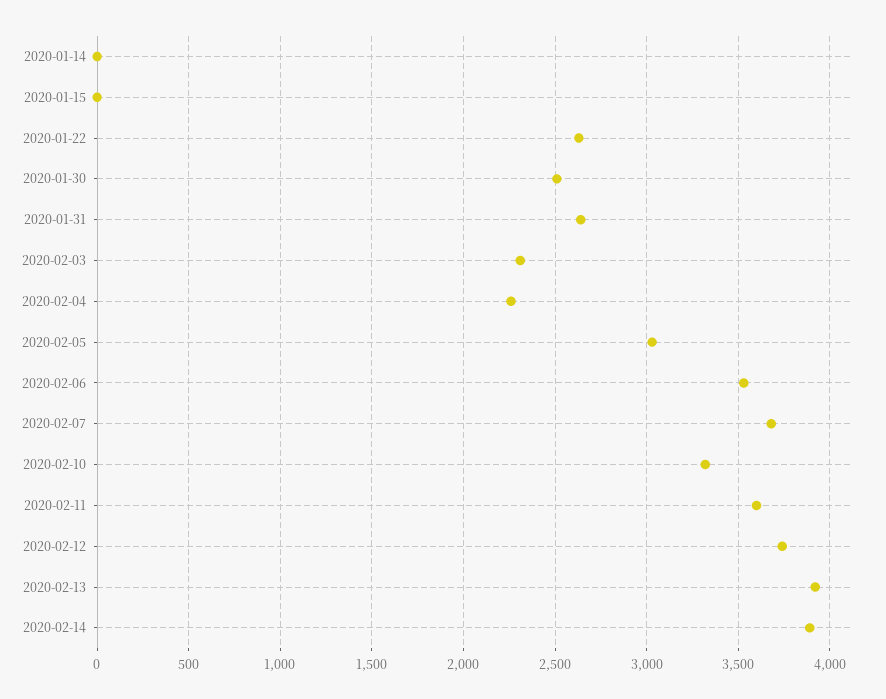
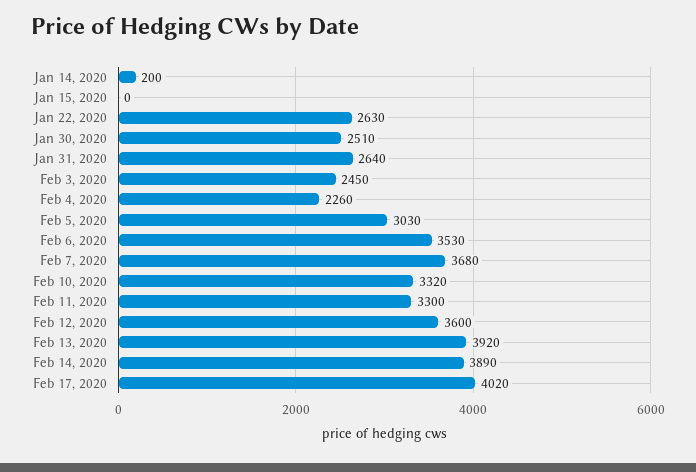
2020-01-14: 0 -> 200
2020-02-03: 2300 -> 2450
2020-02-11: 3600 -> 3300
2020-02-12: 3750 -> 3600
Feb 17, 2020: none -> 4020

